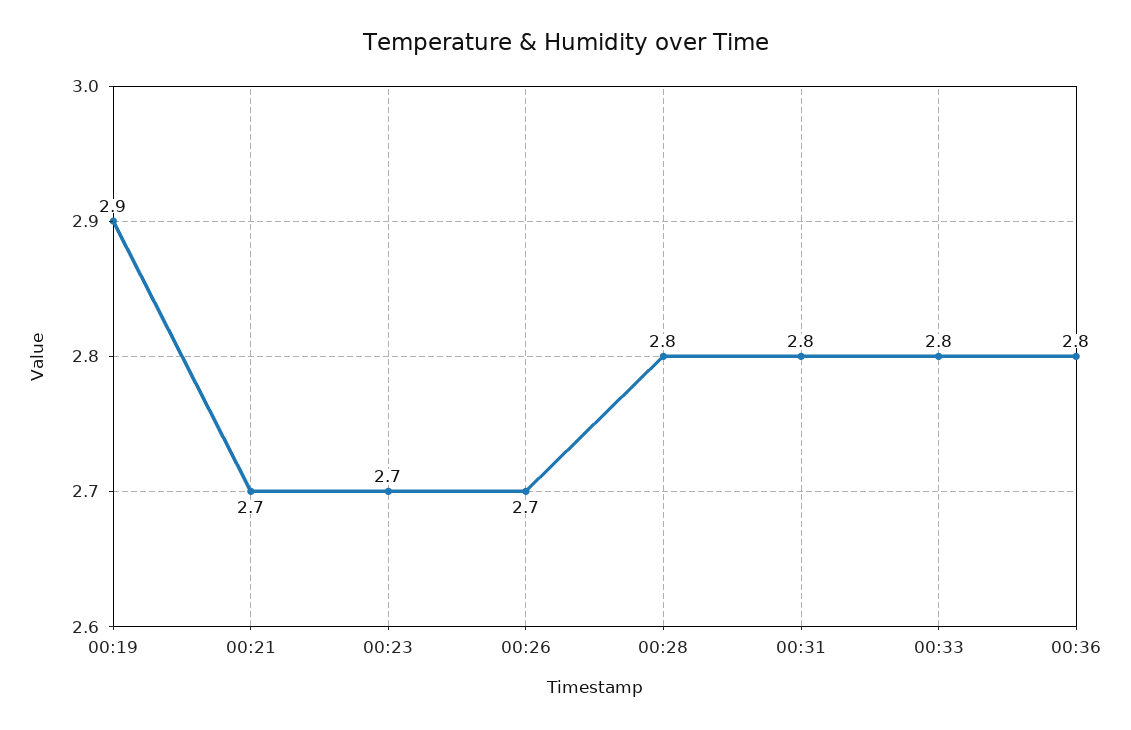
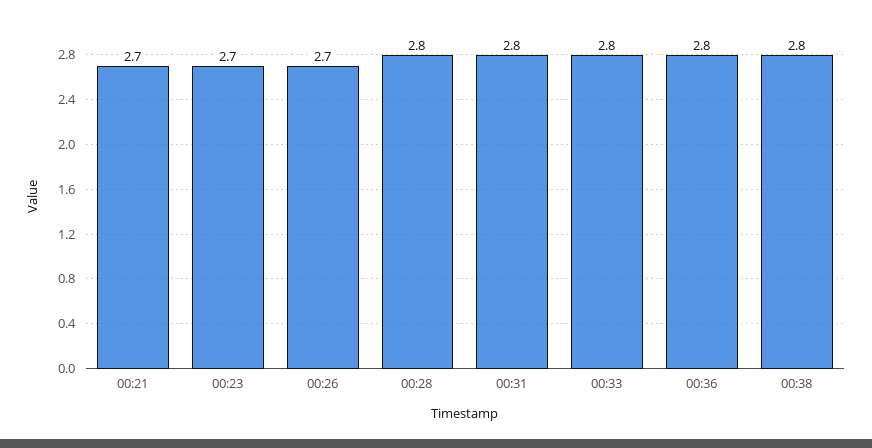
00:19: 2.9 -> none
00:38: none -> 2.8

